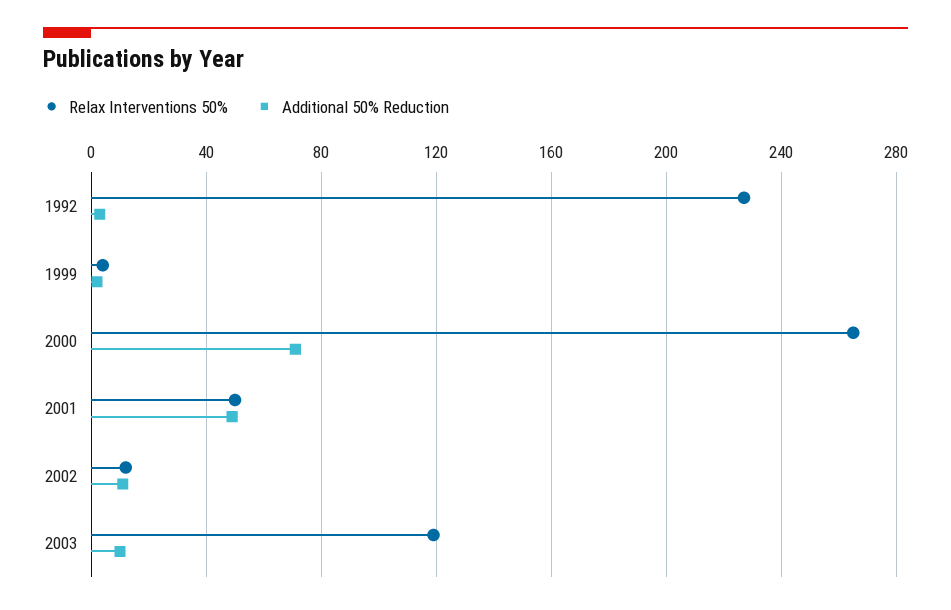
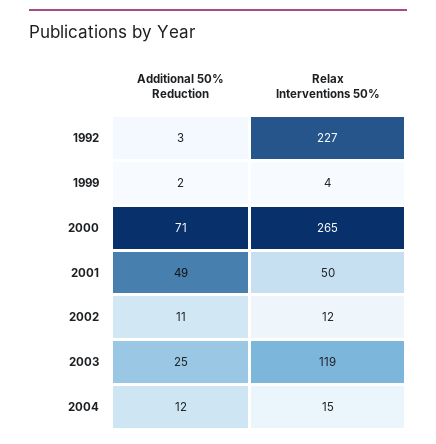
Additional 50% Reduction, 2003: 10 -> 25
Additional 50% Reduction, 2004: none -> 12
Relax Interventions 50%, 2004: none -> 15

